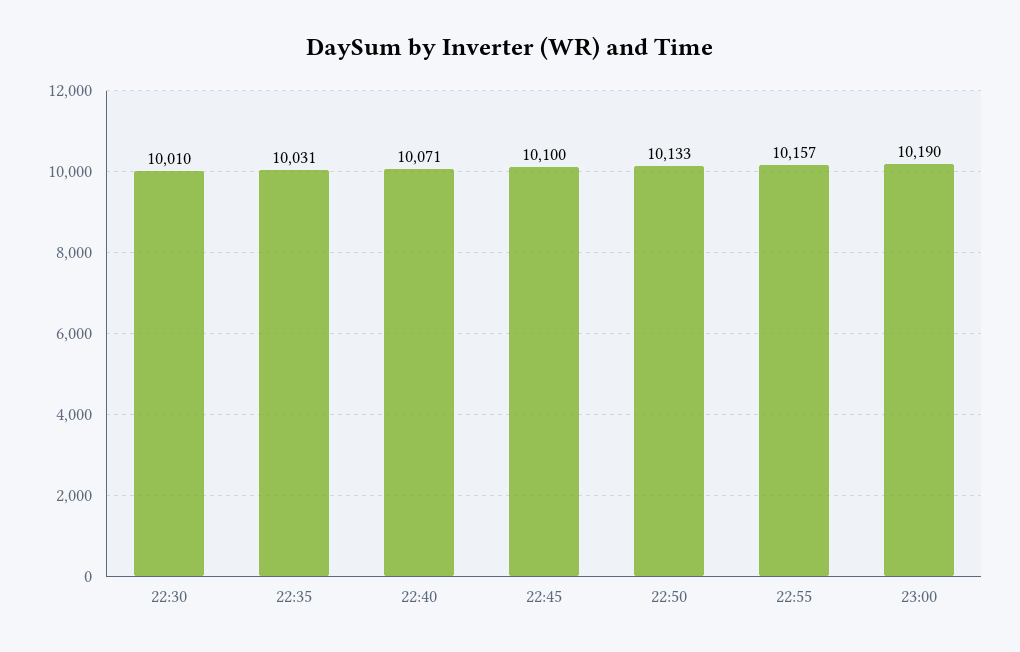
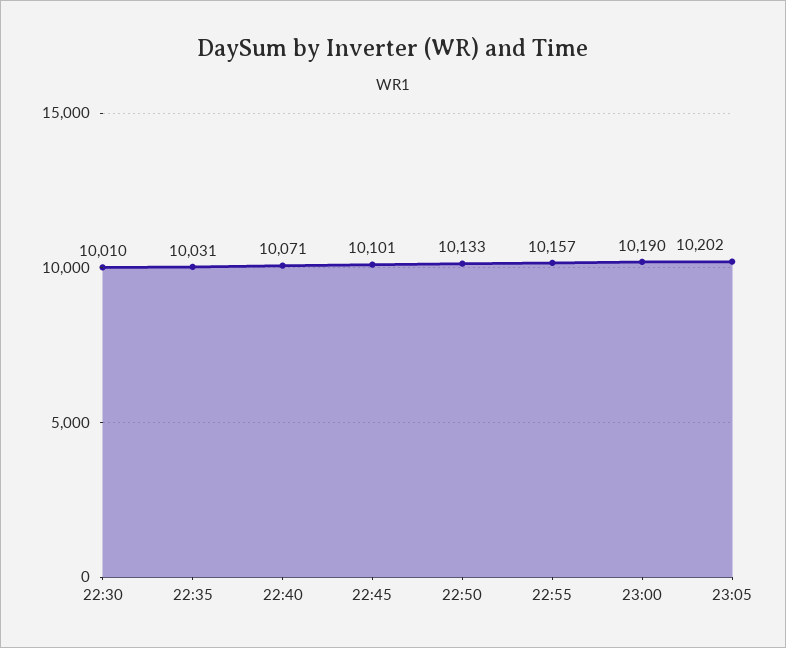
22:45: 10100 -> 10101
23:05: none -> 10202

